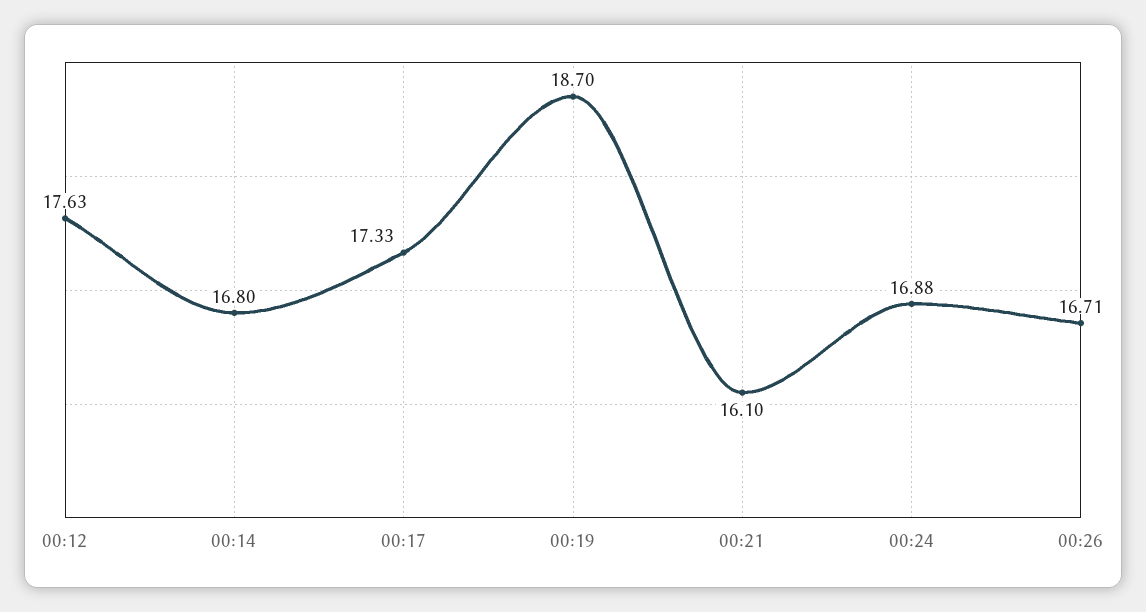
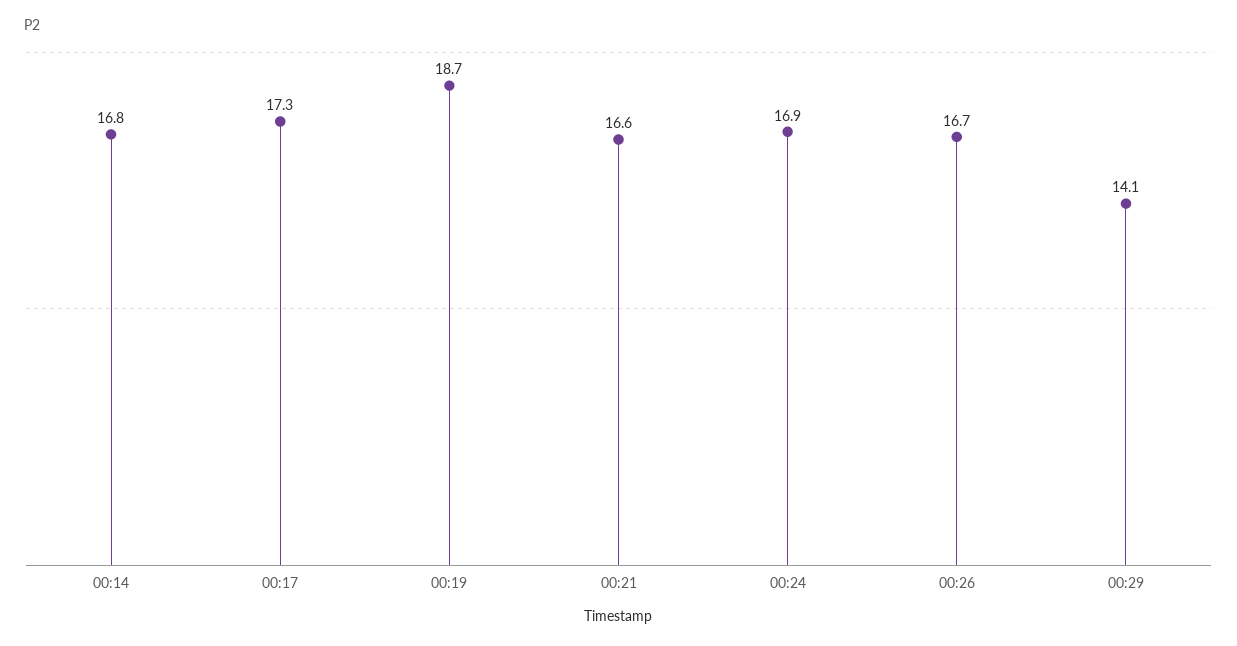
00:12: 17.63 -> none
00:21: 16.1 -> 16.6
00:29: none -> 14.1

